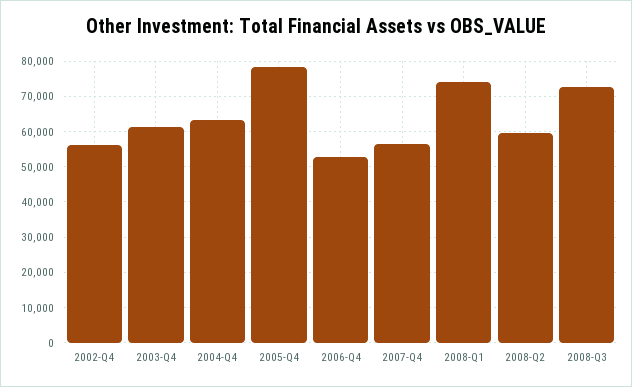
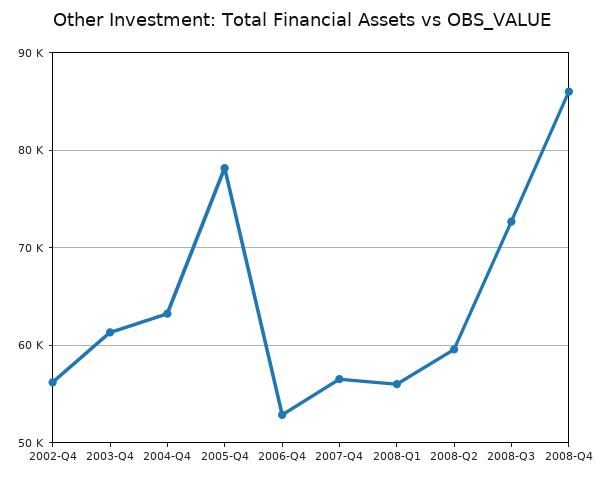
2008-Q1: 74000 -> 56000
2008-Q4: none -> 86000

